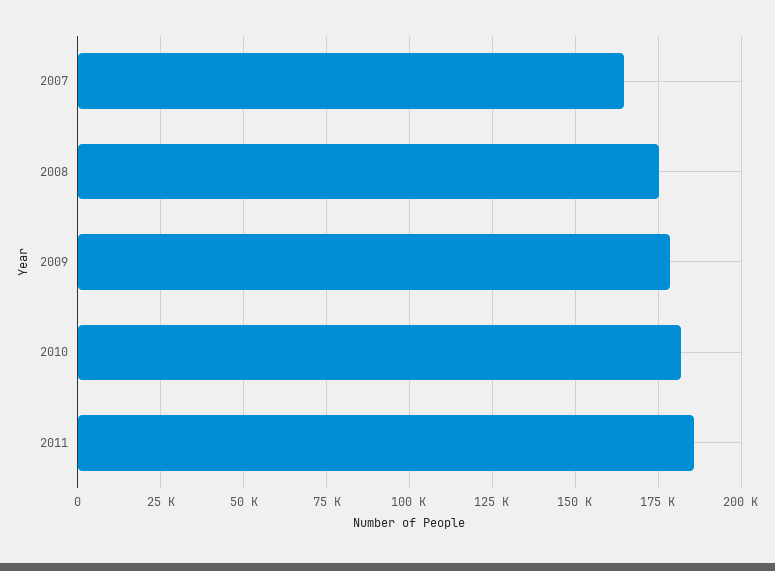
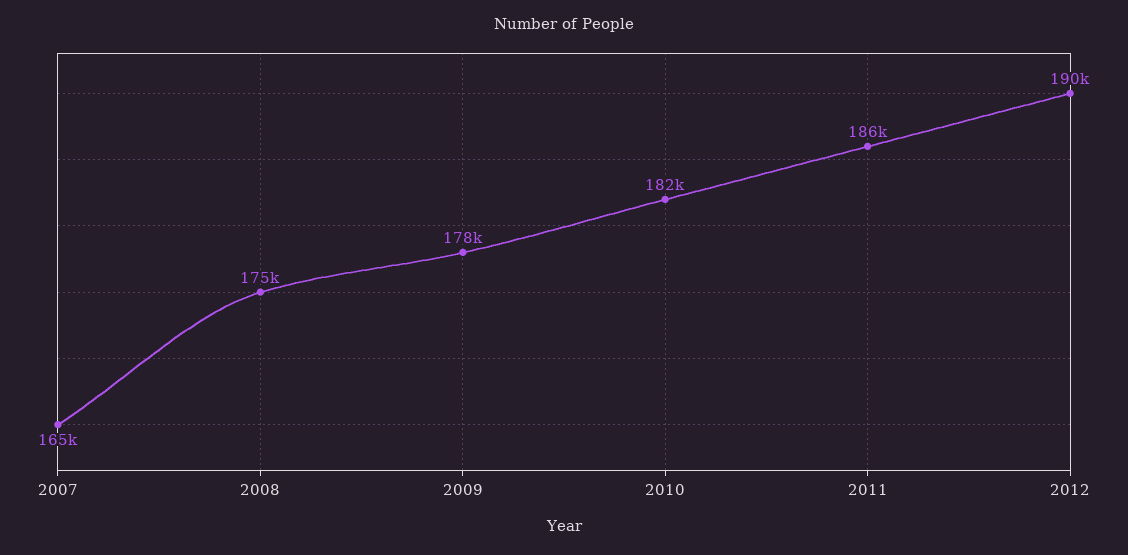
2012: none -> 190000

